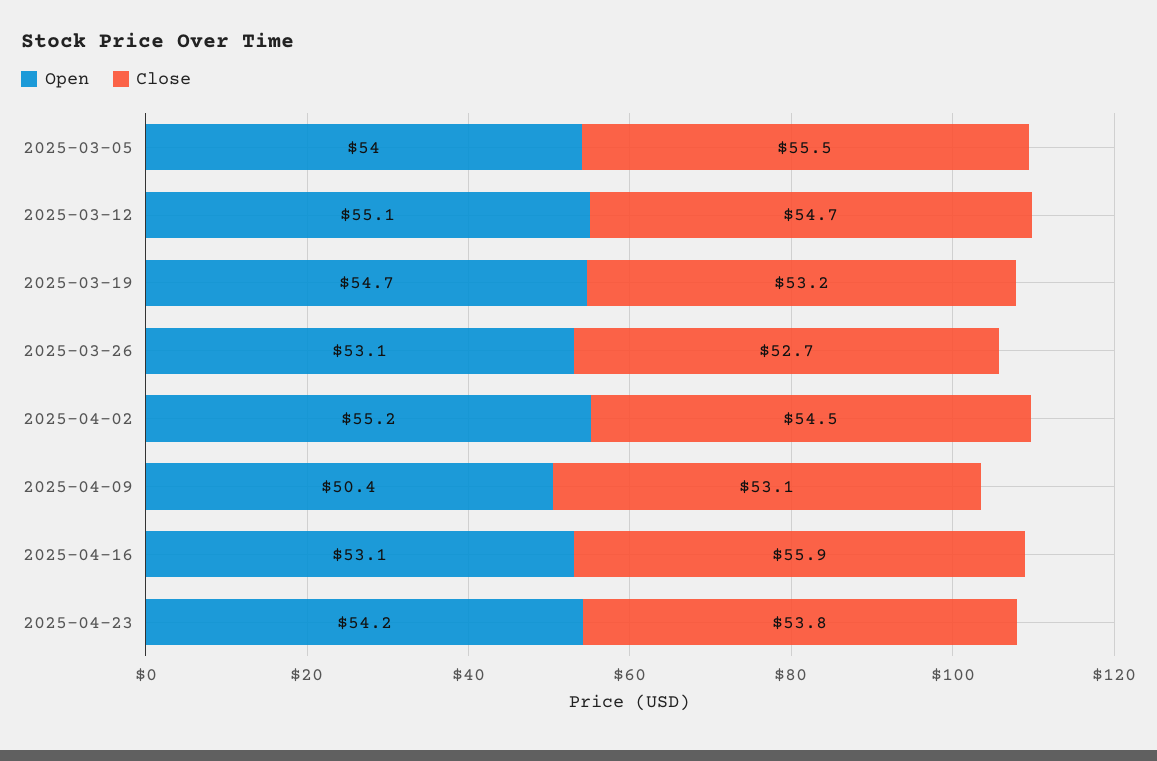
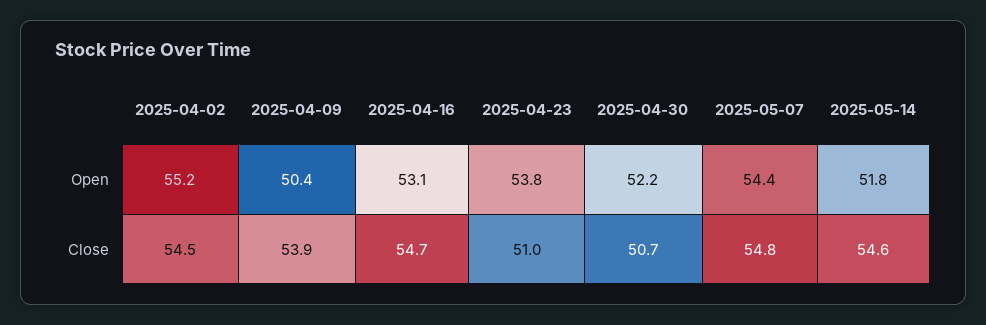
Open, 2025-03-05: 54 -> none
Close, 2025-03-05: 55.5 -> none
Open, 2025-03-12: 55.1 -> none
Close, 2025-03-12: 54.7 -> none
Open, 2025-03-19: 54.7 -> none
Close, 2025-03-19: 53.2 -> none
Open, 2025-03-26: 53.1 -> none
Close, 2025-03-26: 52.7 -> none
Close, 2025-04-09: 53.1 -> 53.9
Close, 2025-04-16: 55.9 -> 54.7
Open, 2025-04-23: 54.2 -> 53.8
Close, 2025-04-23: 53.8 -> 51
Open, 2025-04-30: none -> 52.2
Open, 2025-05-07: none -> 54.4
Open, 2025-05-14: none -> 51.8
Close, 2025-04-30: none -> 50.7
Close, 2025-05-07: none -> 54.8
Close, 2025-05-14: none -> 54.6

